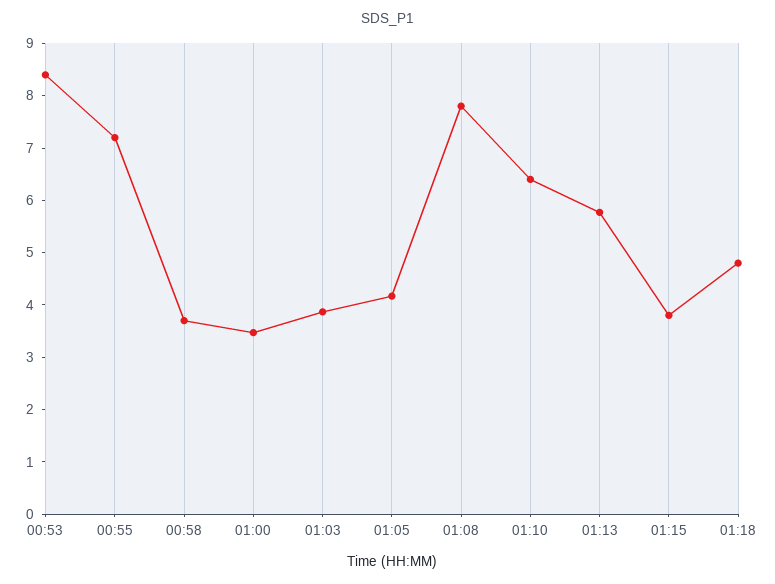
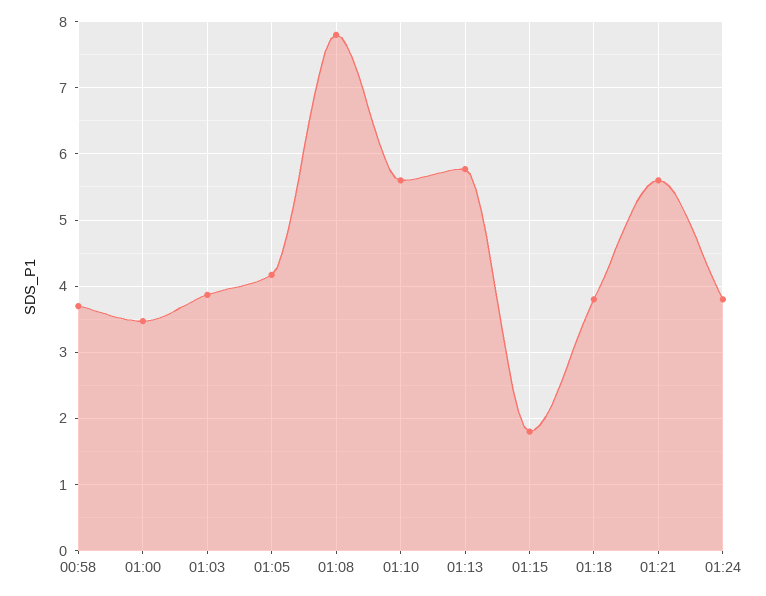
00:53: 8.4 -> none
00:55: 7.2 -> none
01:10: 6.4 -> 5.6
01:15: 3.8 -> 1.8
01:18: 4.8 -> 3.8
01:21: none -> 5.6
01:24: none -> 3.8

